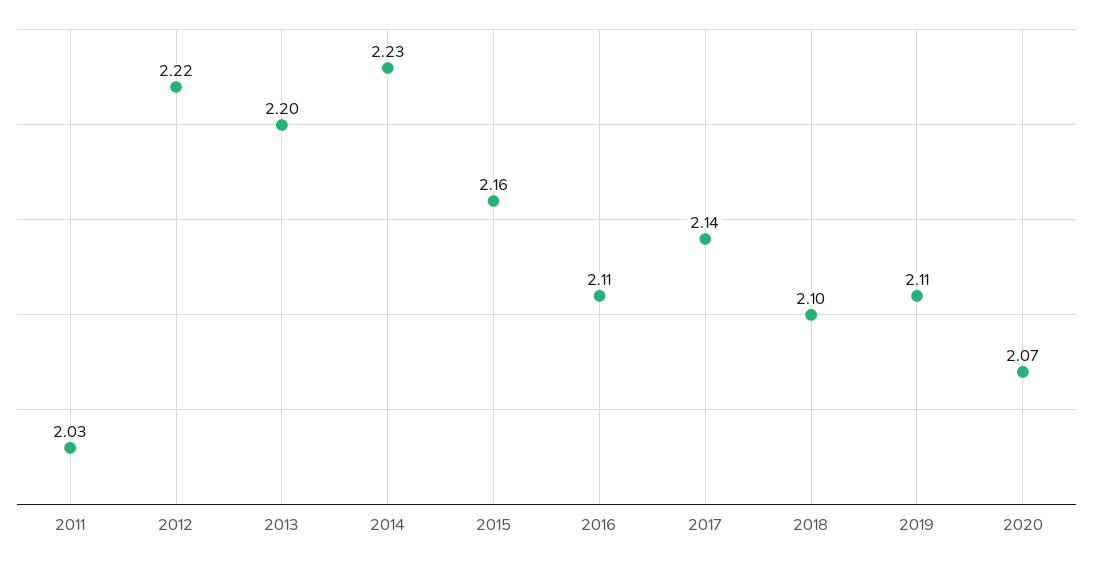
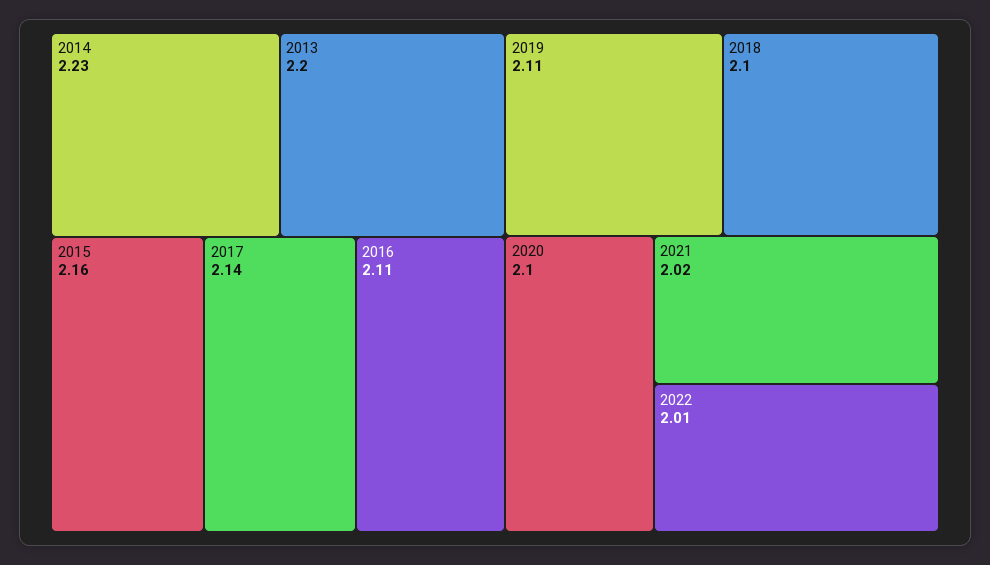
2011: 2.03 -> none
2012: 2.22 -> none
2020: 2.07 -> 2.1
2021: none -> 2.02
2022: none -> 2.01

